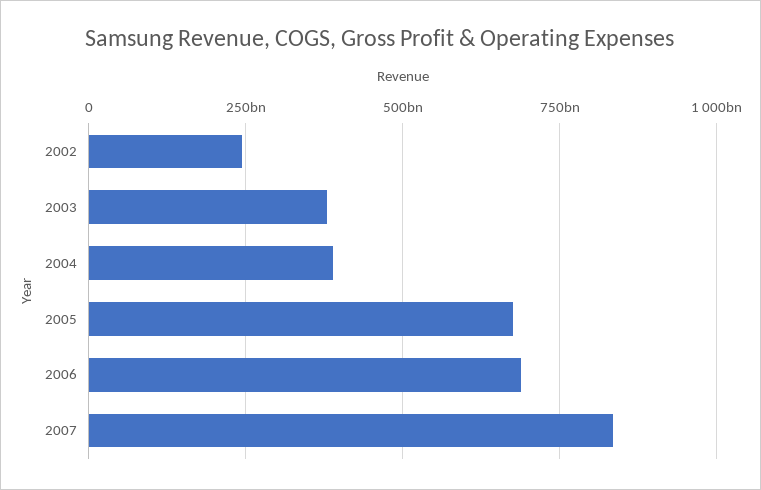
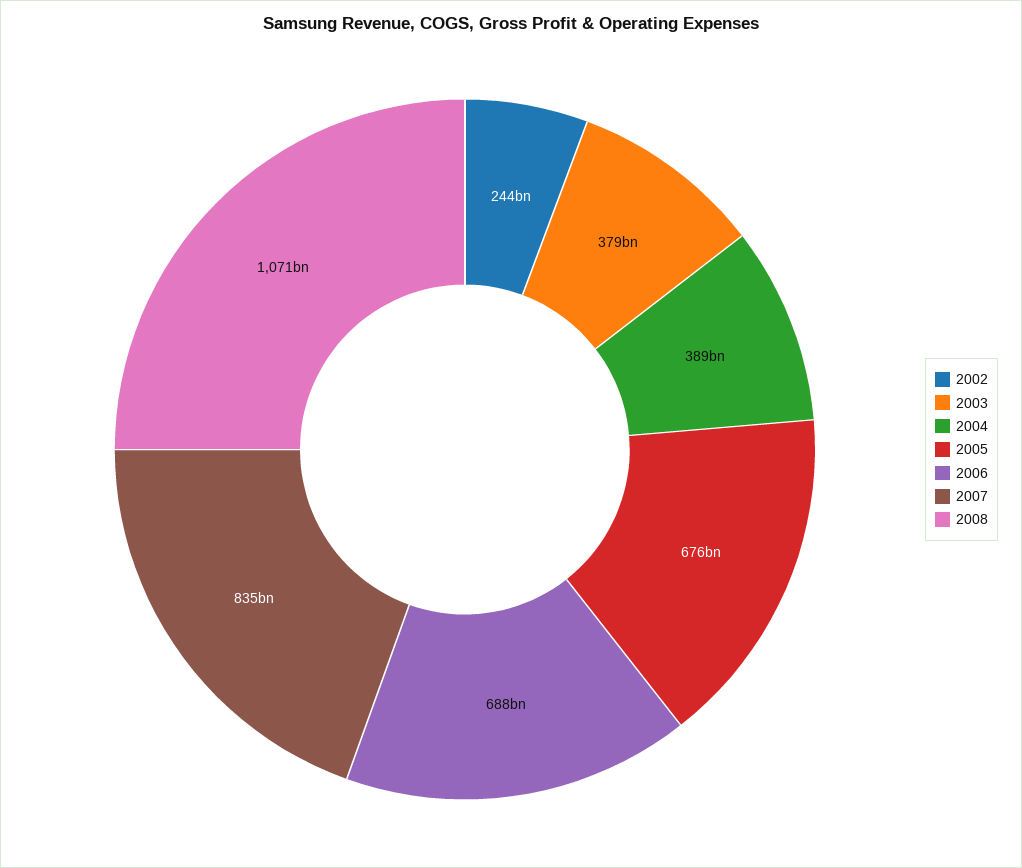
2008: none -> 1071000000000

